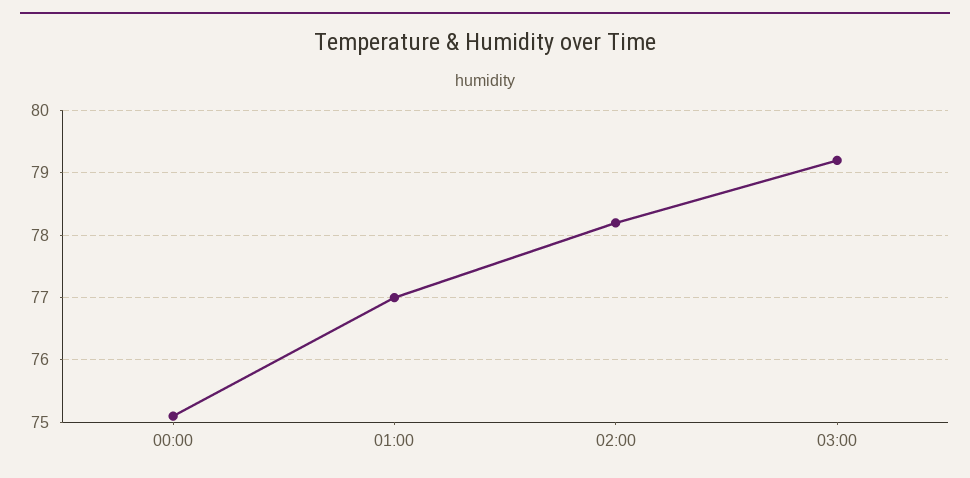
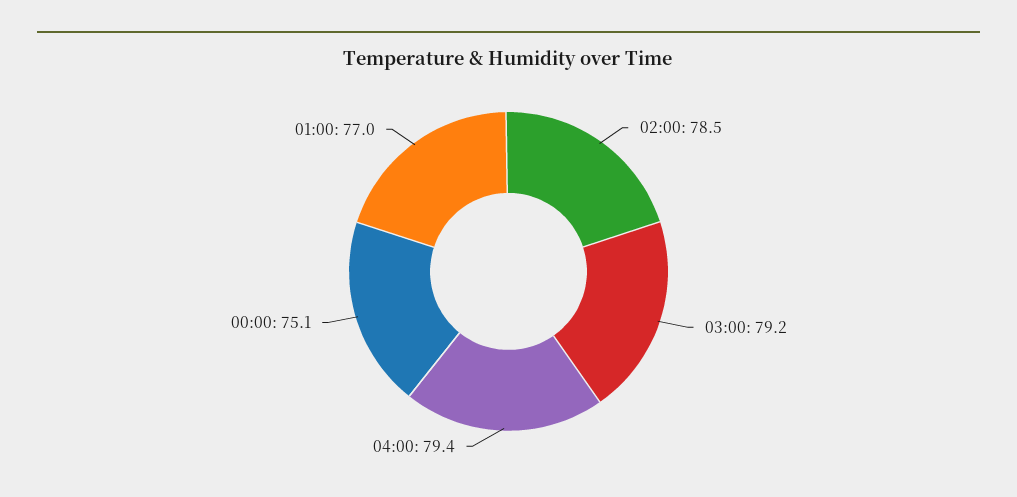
02:00: 78.2 -> 78.5
04:00: none -> 79.4

